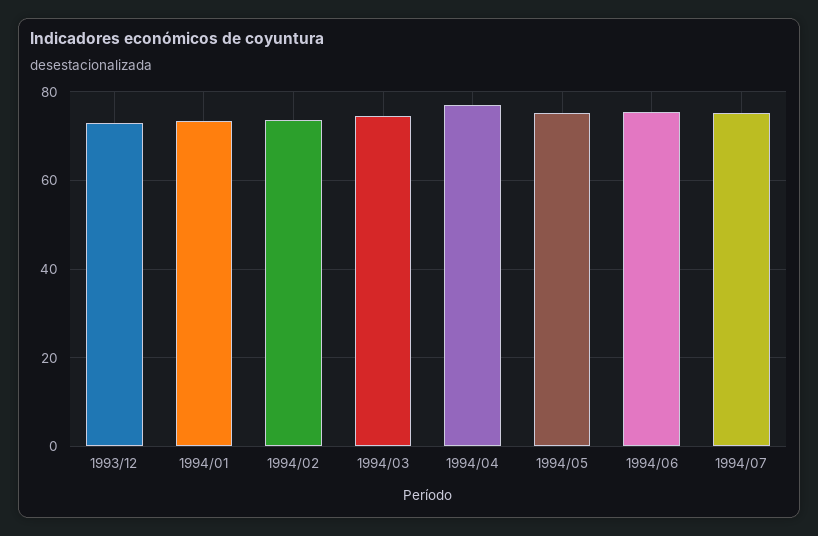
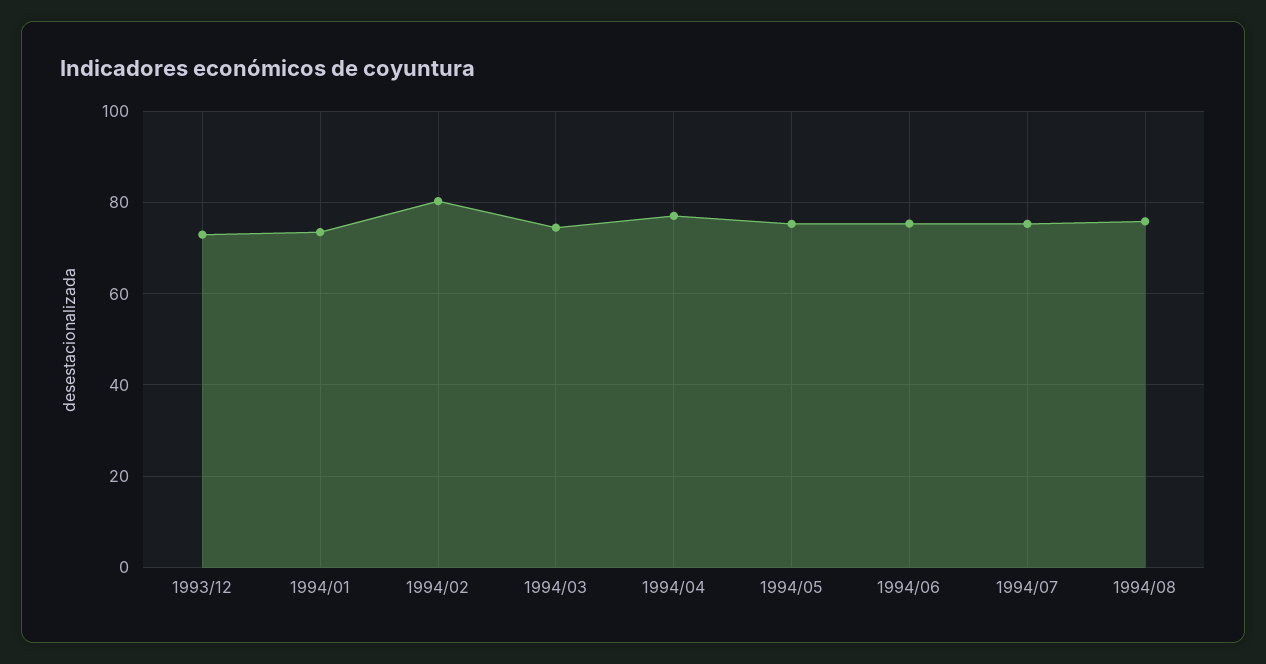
1994/02: 74 -> 80
1994/08: none -> 76

